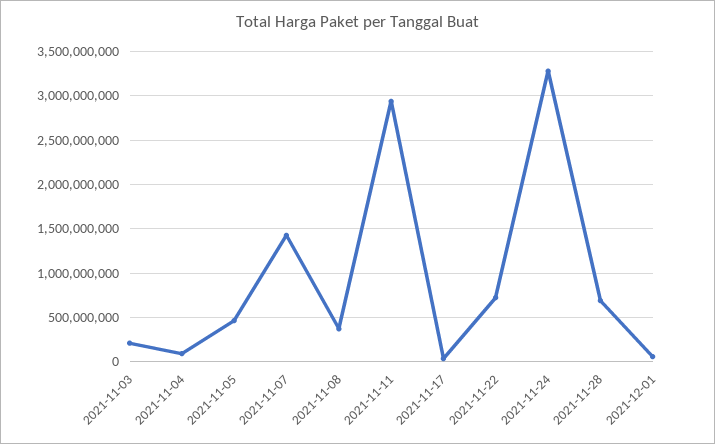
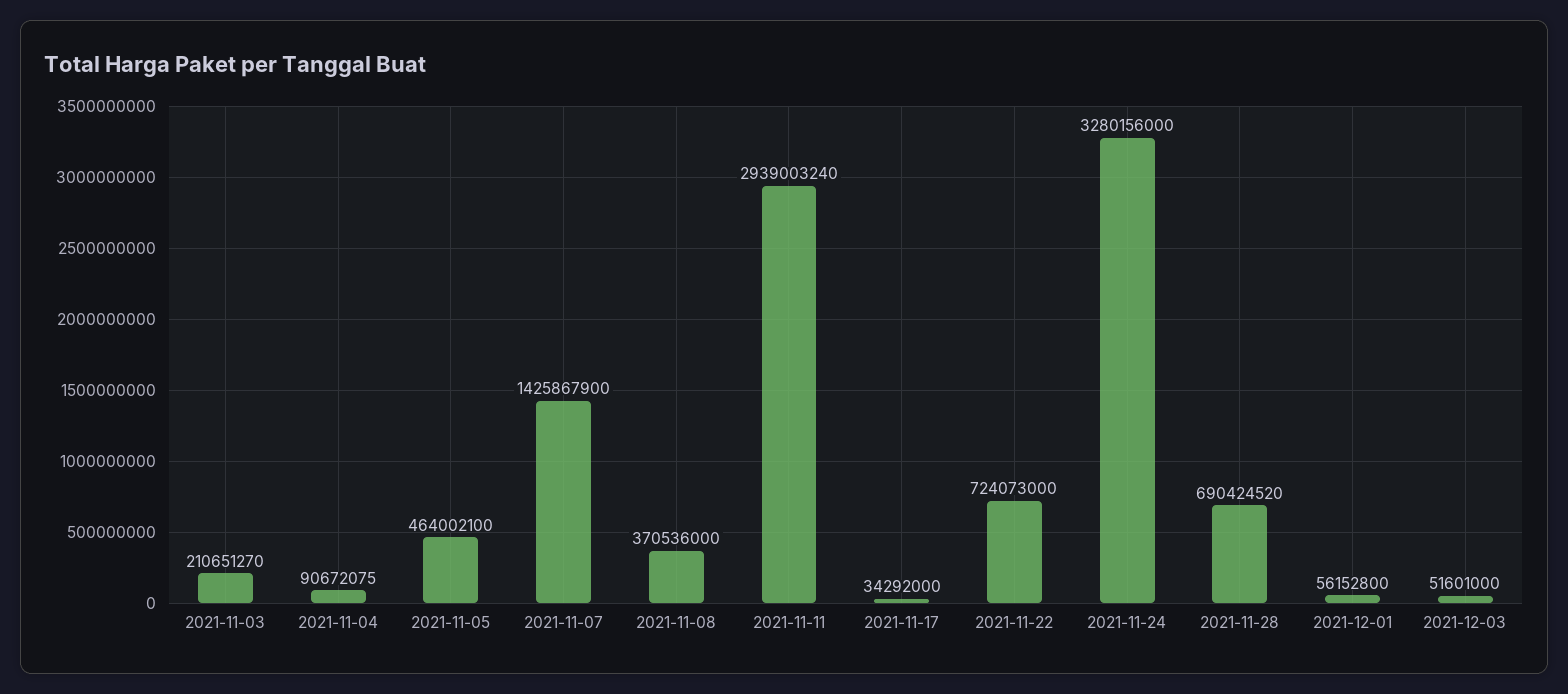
2021-12-03: none -> 51601000

